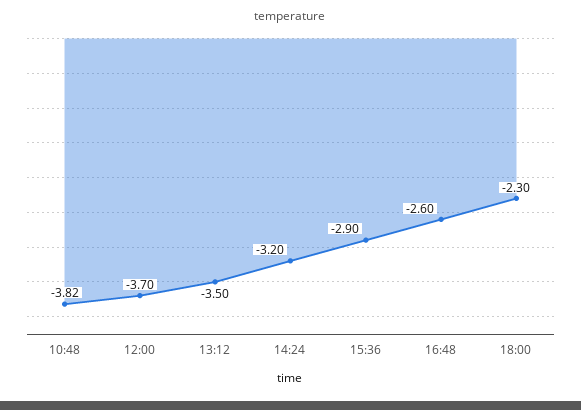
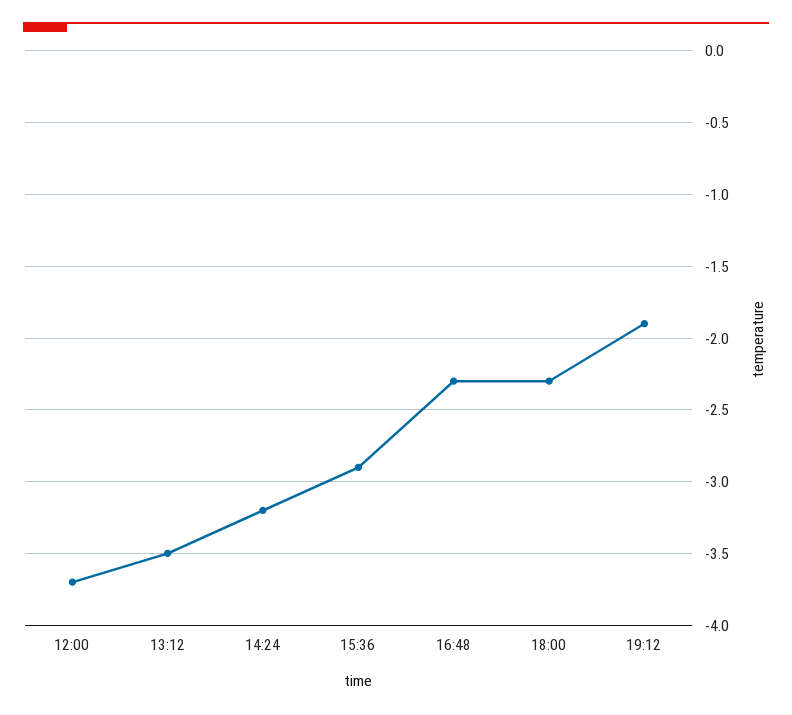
10:48: -3.82 -> none
16:48: -2.6 -> -2.3
19:12: none -> -1.9

